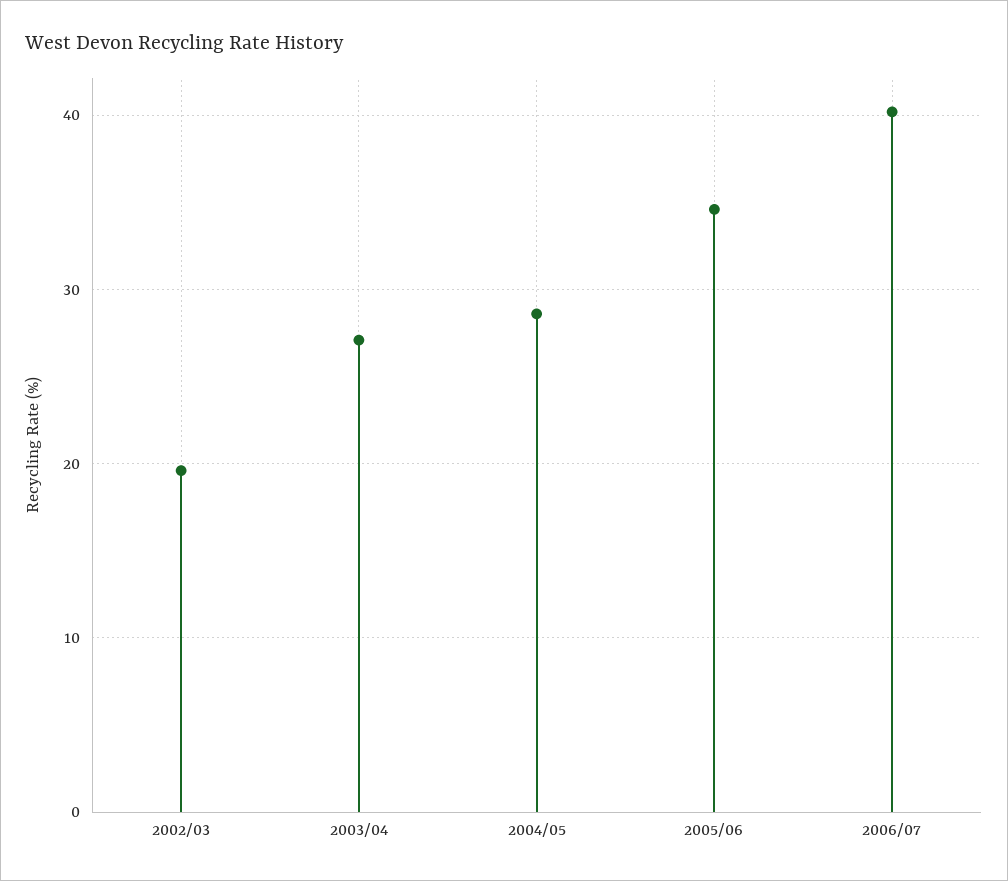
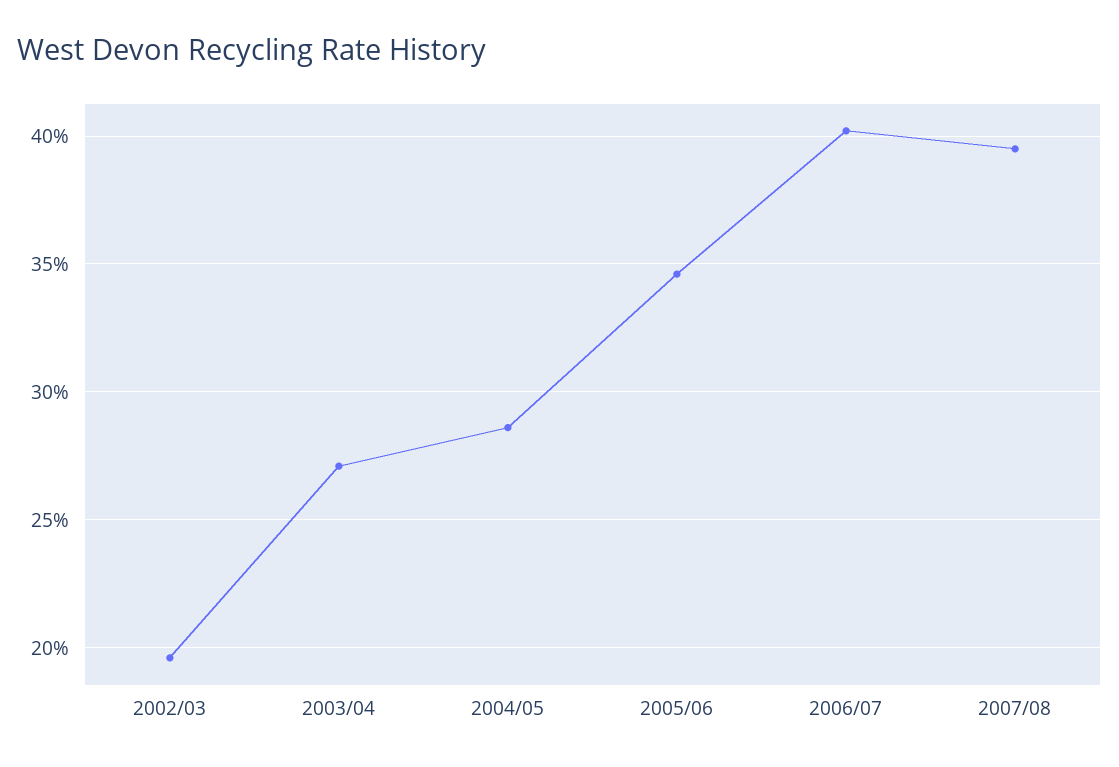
2007/08: none -> 39.5

